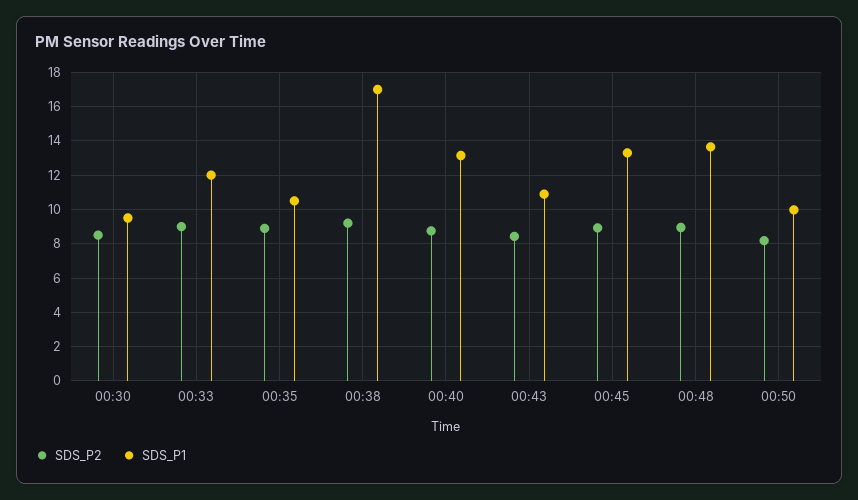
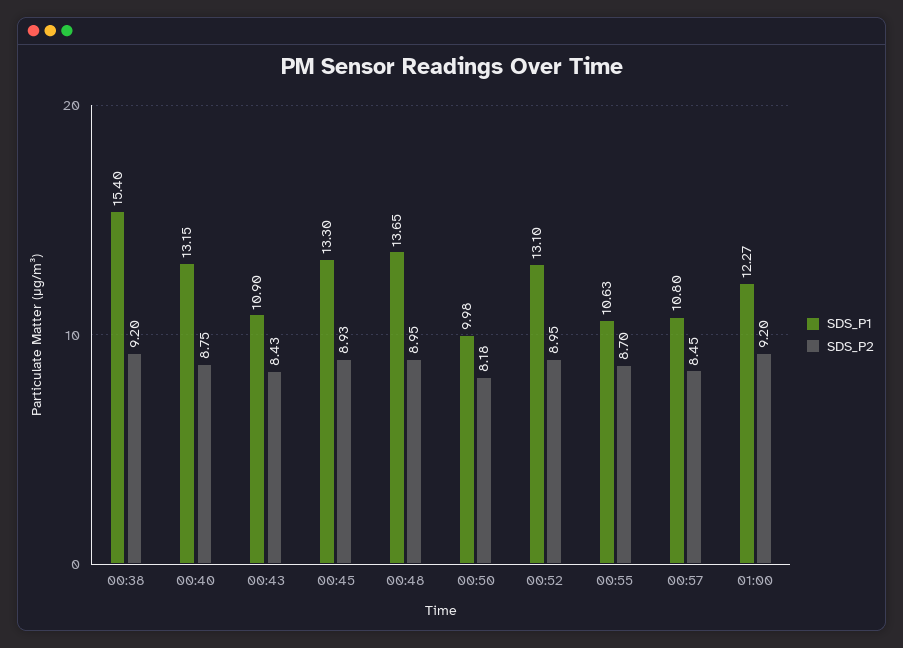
SDS_P2, 00:30: 8.5 -> none
SDS_P1, 00:30: 9.5 -> none
SDS_P2, 00:33: 9 -> none
SDS_P1, 00:33: 12 -> none
SDS_P2, 00:35: 9 -> none
SDS_P1, 00:35: 10.5 -> none
SDS_P1, 00:38: 17 -> 15.4
SDS_P1, 00:52: none -> 13.1
SDS_P2, 00:52: none -> 8.95
SDS_P1, 00:55: none -> 10.63
SDS_P2, 00:55: none -> 8.7
SDS_P1, 00:57: none -> 10.8
SDS_P2, 00:57: none -> 8.45
SDS_P1, 01:00: none -> 12.27
SDS_P2, 01:00: none -> 9.2

